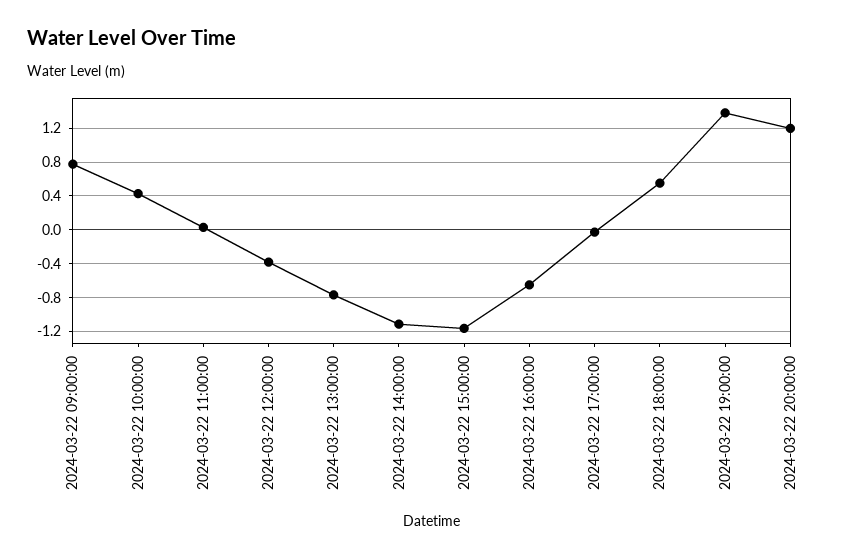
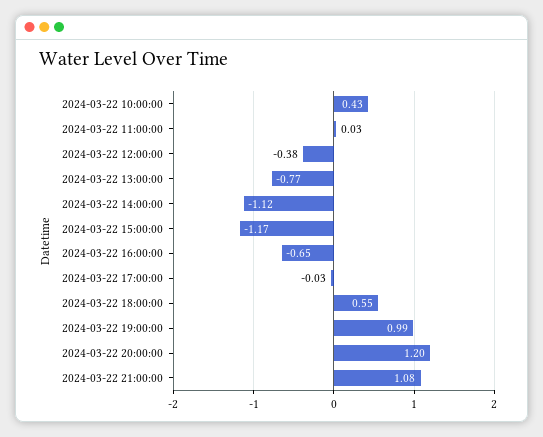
2024-03-22 09:00:00: 0.8 -> none
2024-03-22 19:00:00: 1.4 -> 0.99
2024-03-22 21:00:00: none -> 1.08

